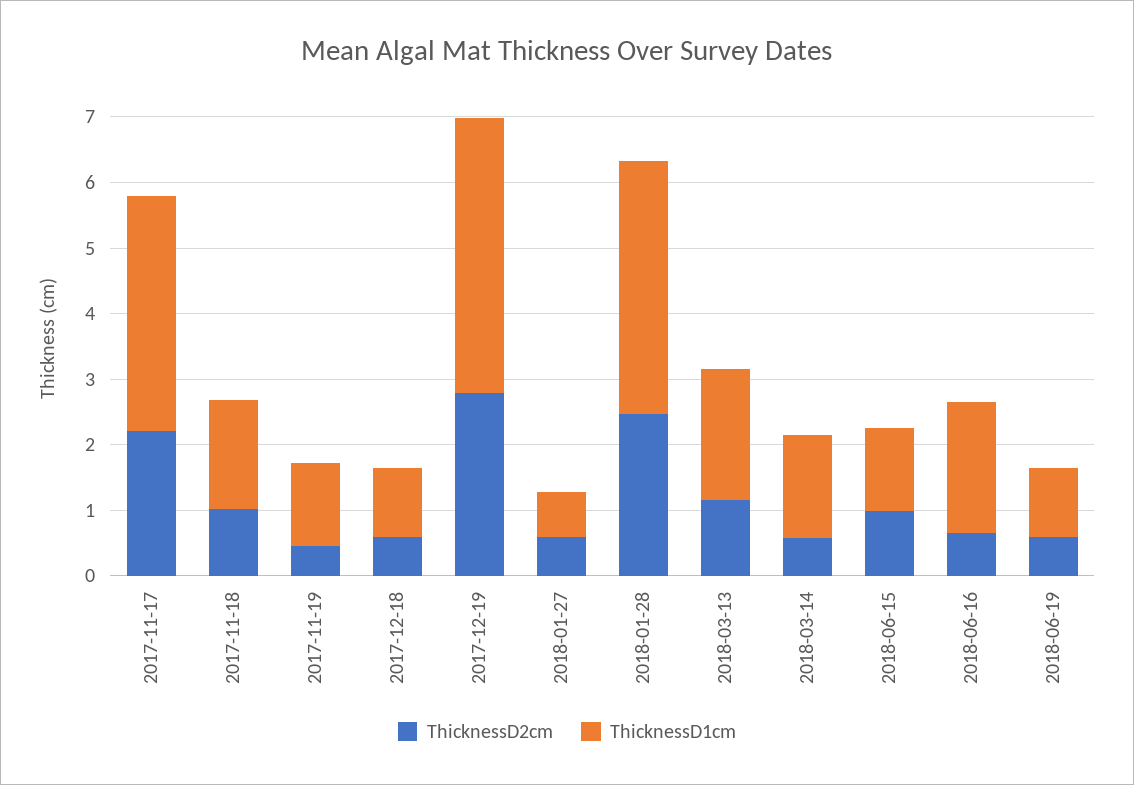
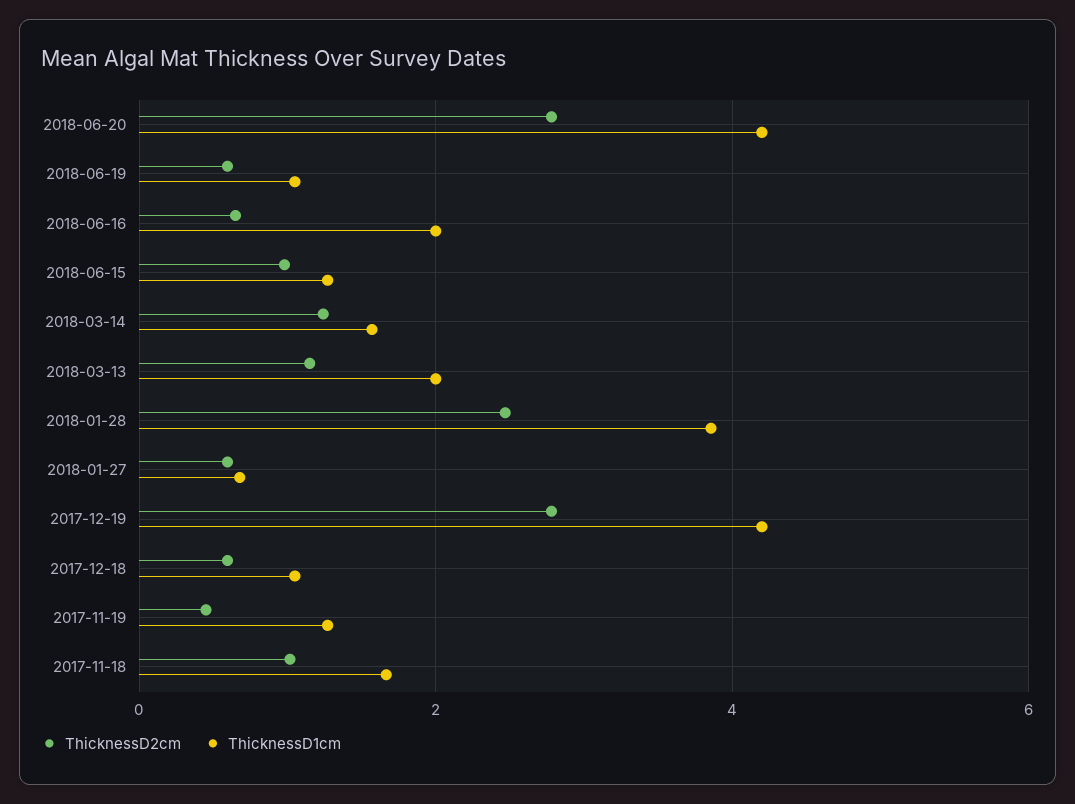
ThicknessD2cm, 2017-11-17: 2.2 -> none
ThicknessD1cm, 2017-11-17: 3.6 -> none
ThicknessD2cm, 2018-03-14: 0.6 -> 1.2
ThicknessD2cm, 2018-06-20: none -> 2.8
ThicknessD1cm, 2018-06-20: none -> 4.2

